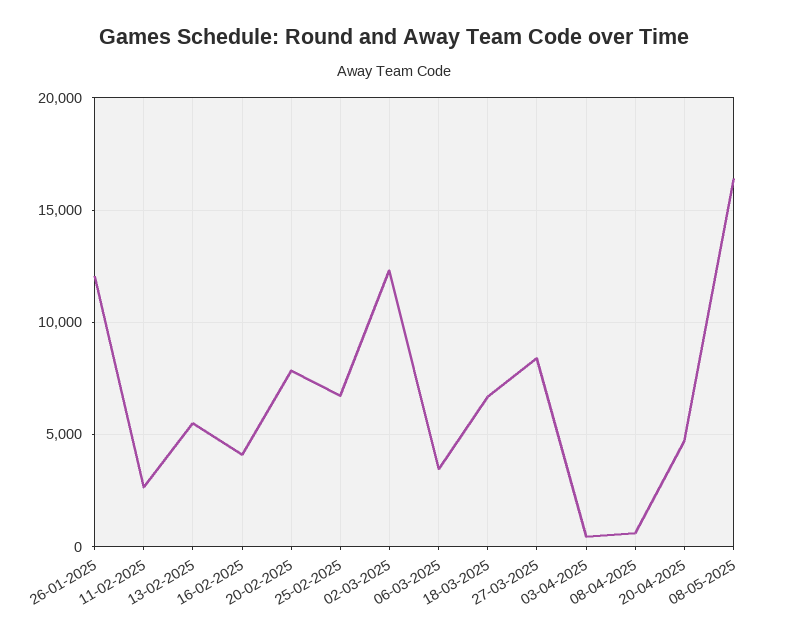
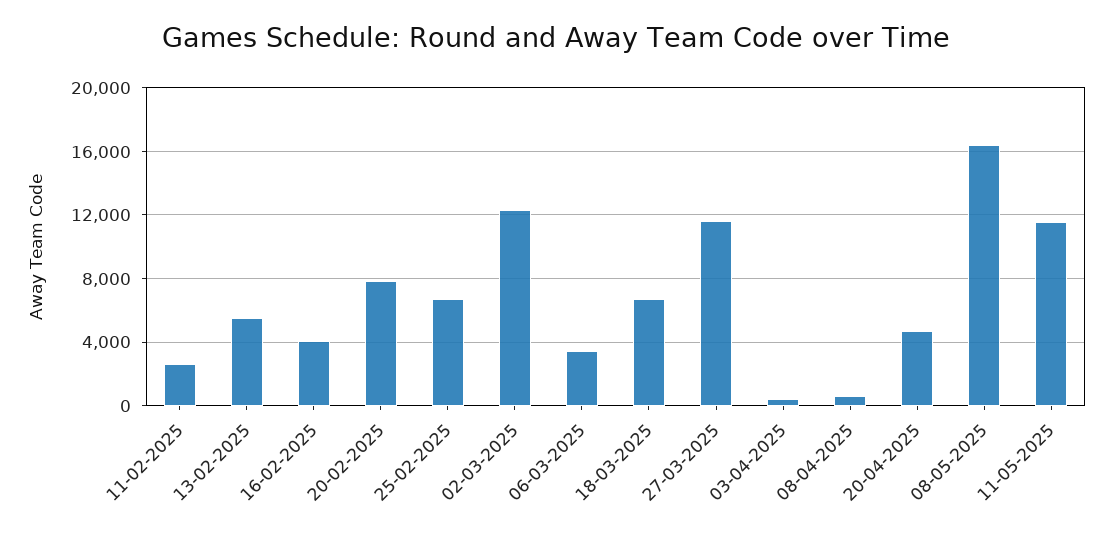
26-01-2025: 12000 -> none
27-03-2025: 8500 -> 11500
11-05-2025: none -> 11500

